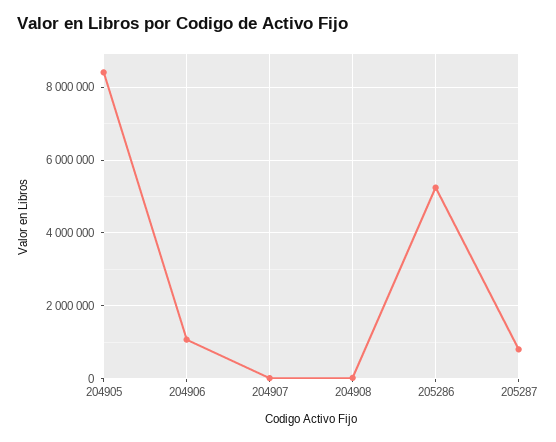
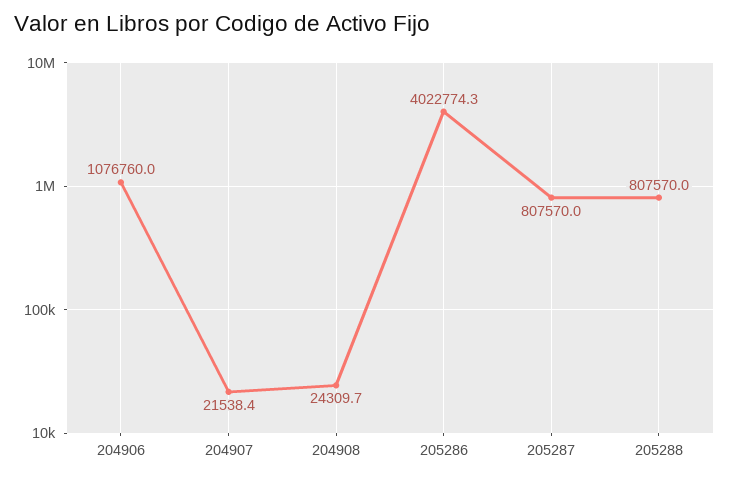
204905: 8400000 -> none
205286: 5200000 -> 4022774.3
205288: none -> 807570

